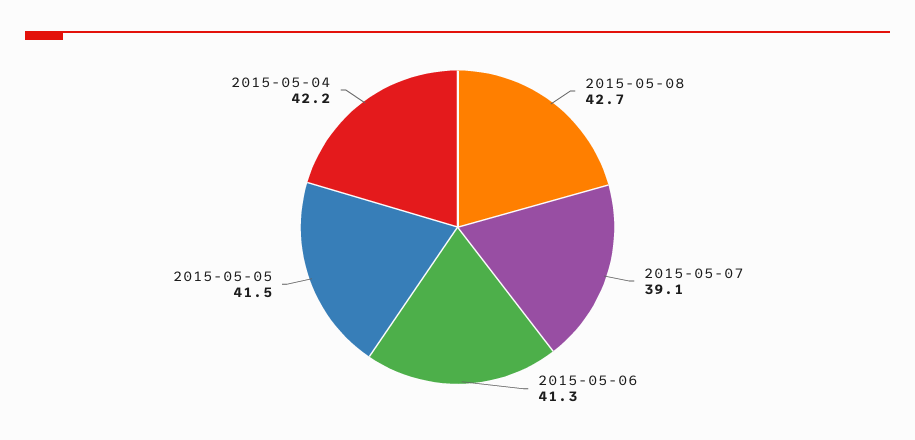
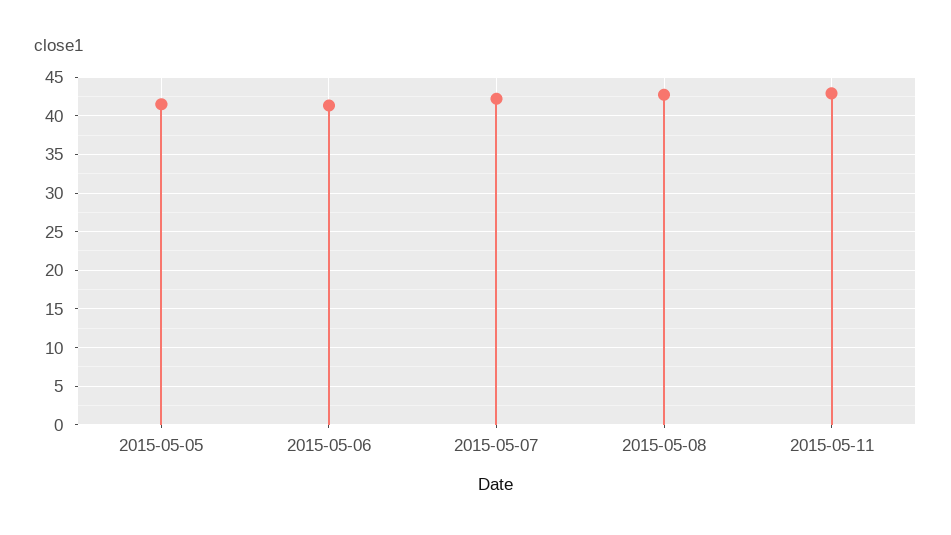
2015-05-07: 39.1 -> 42
2015-05-04: 42.2 -> none
2015-05-11: none -> 43

